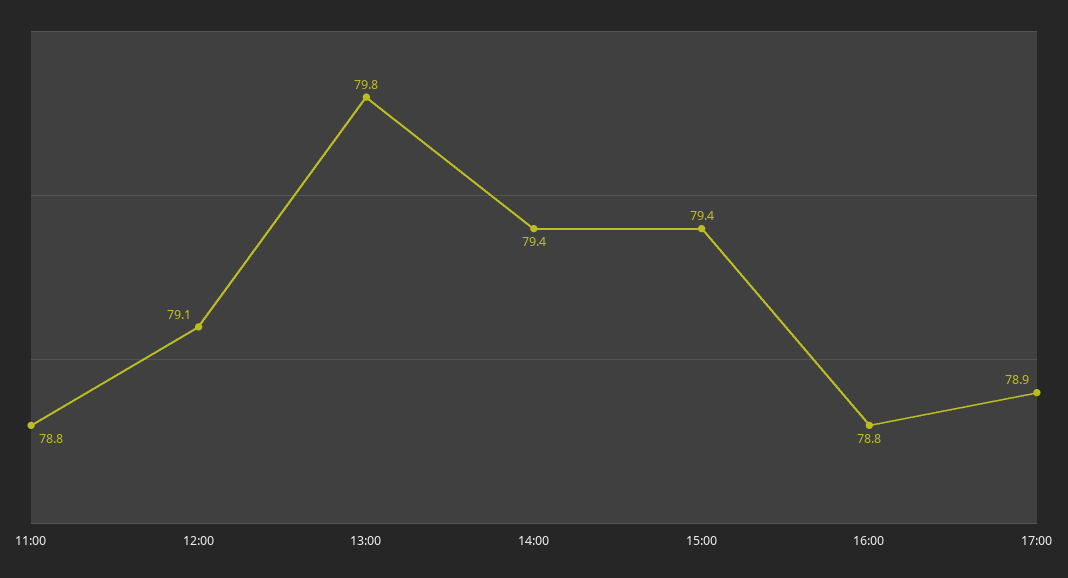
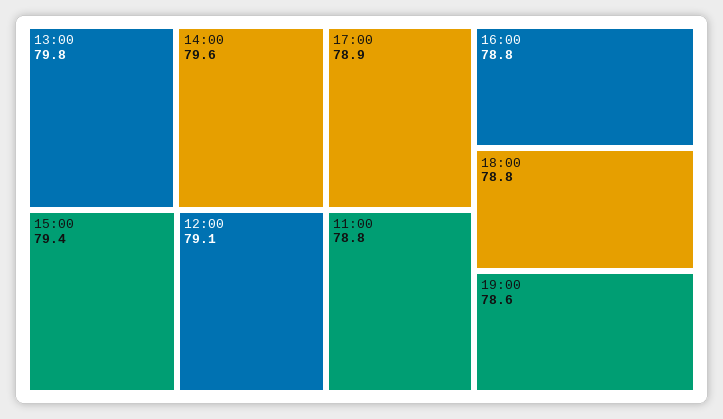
14:00: 79.4 -> 79.6
18:00: none -> 78.8
19:00: none -> 78.6

